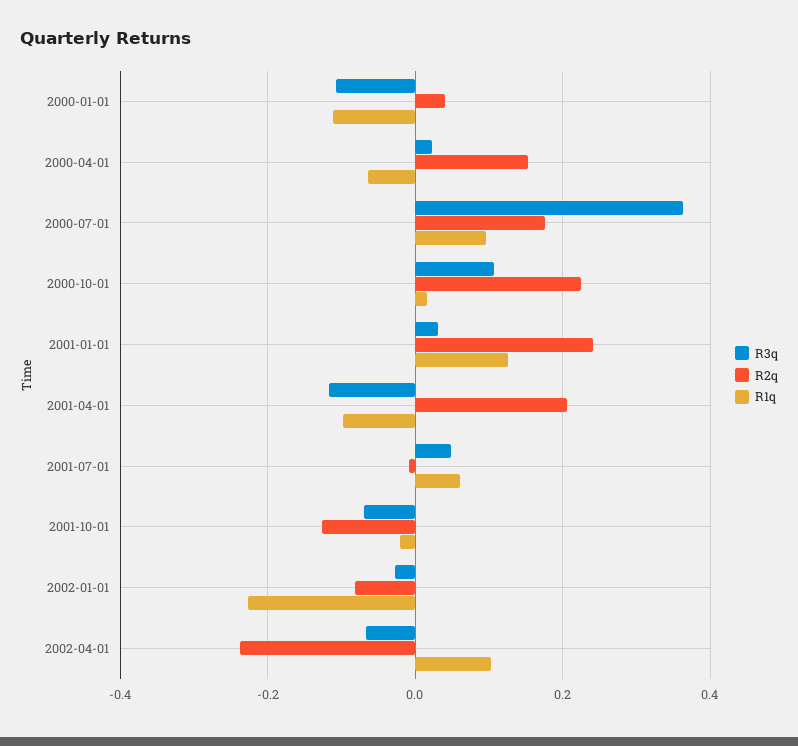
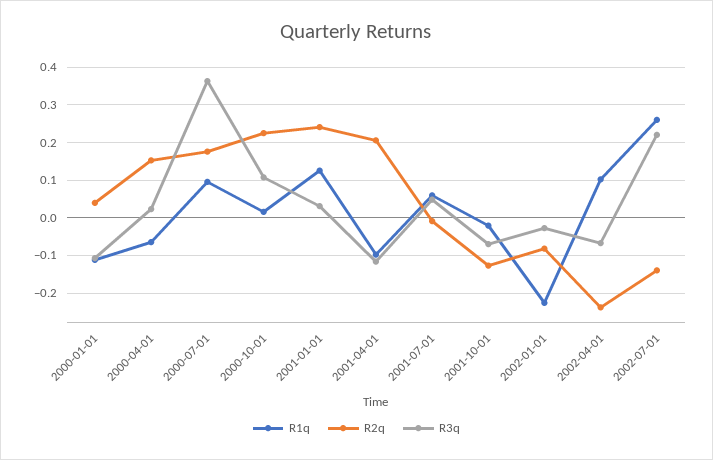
R1q, 2002-07-01: none -> 0.26
R2q, 2002-07-01: none -> -0.14
R3q, 2002-07-01: none -> 0.22

